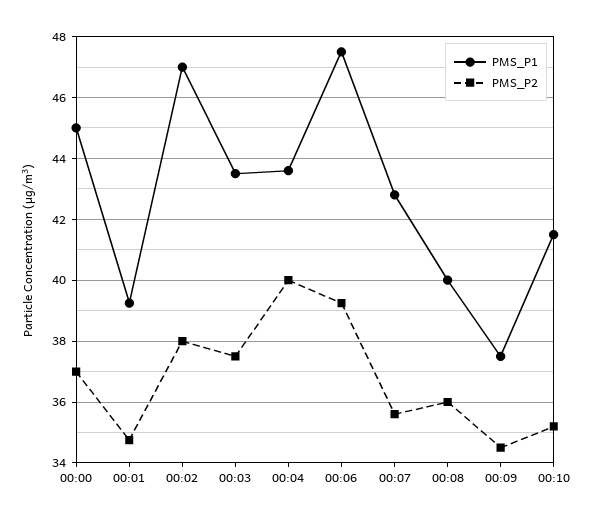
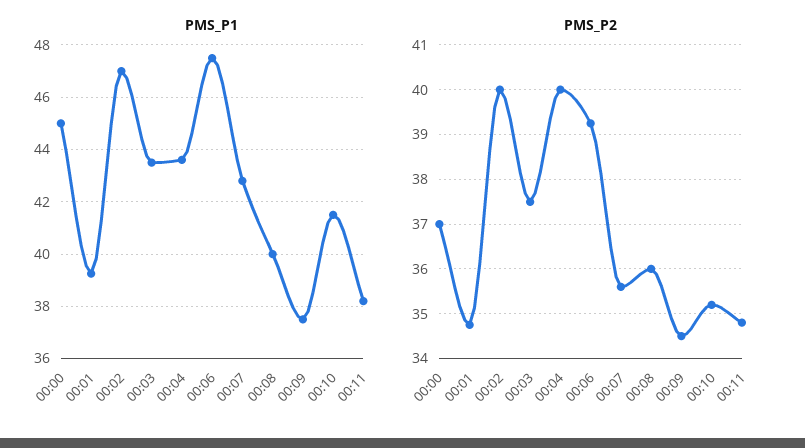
PMS_P2, 00:02: 38 -> 40
PMS_P1, 00:11: none -> 38.25
PMS_P2, 00:11: none -> 34.8

